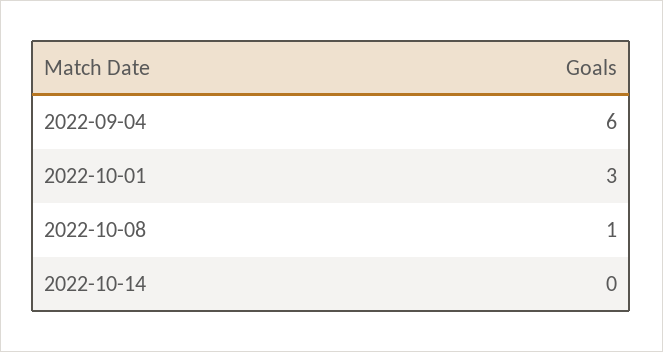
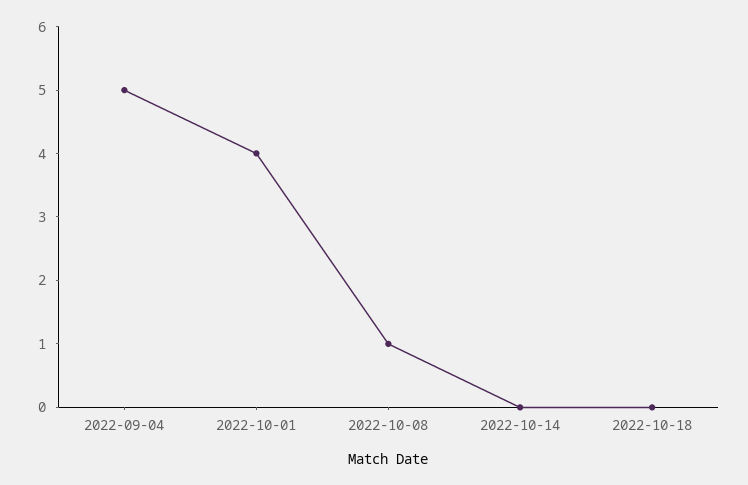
2022-09-04: 6 -> 5
2022-10-01: 3 -> 4
2022-10-18: none -> 0

